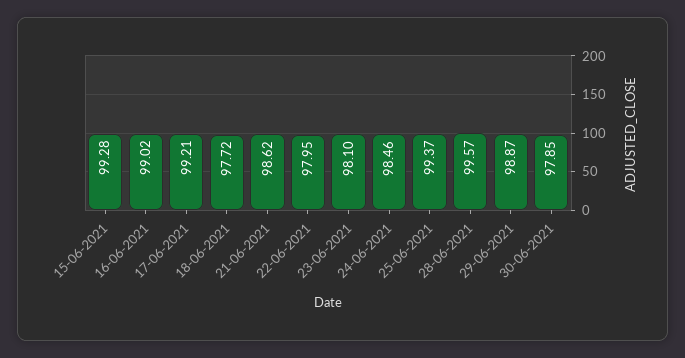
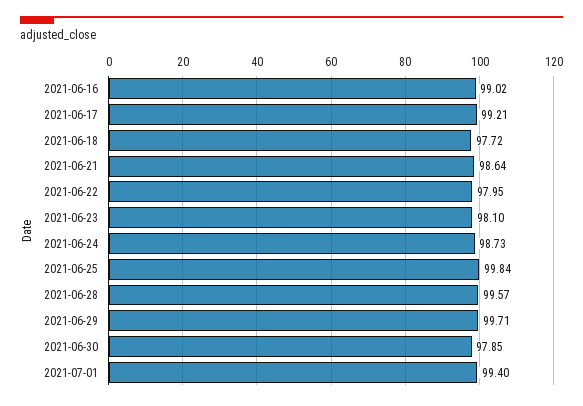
15-06-2021: 99.28 -> none
21-06-2021: 98.62 -> 98.64
24-06-2021: 98.46 -> 98.73
25-06-2021: 99.37 -> 99.84
29-06-2021: 98.87 -> 99.71
2021-07-01: none -> 99.4

